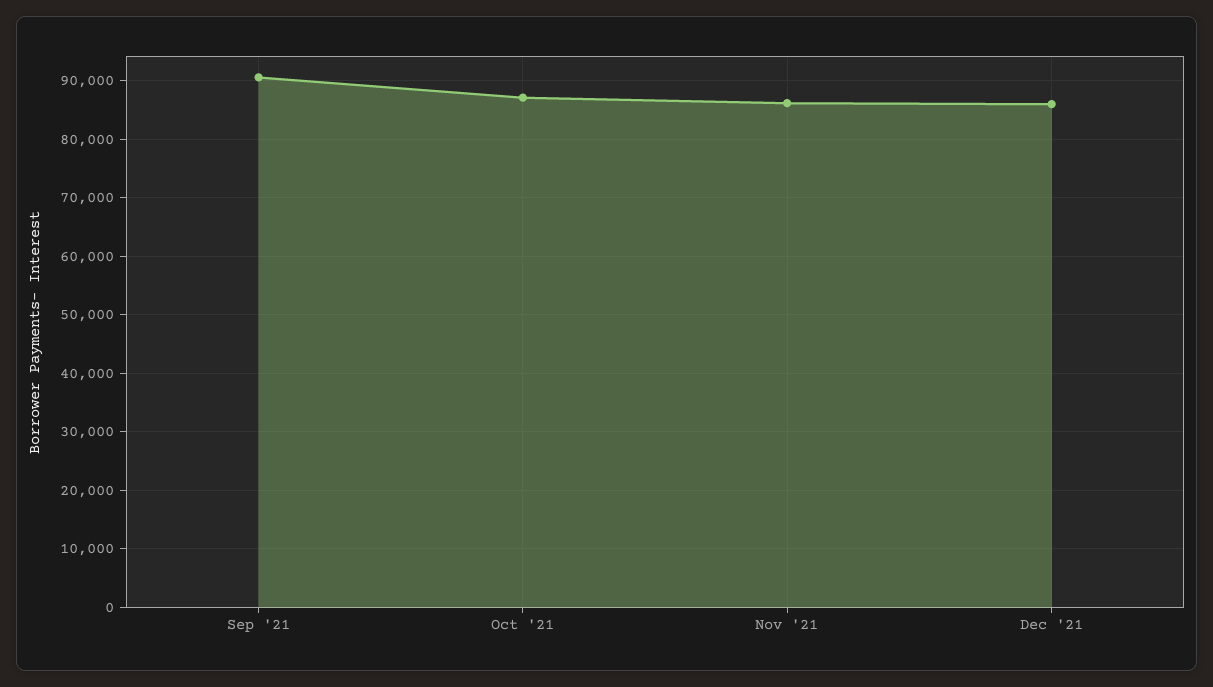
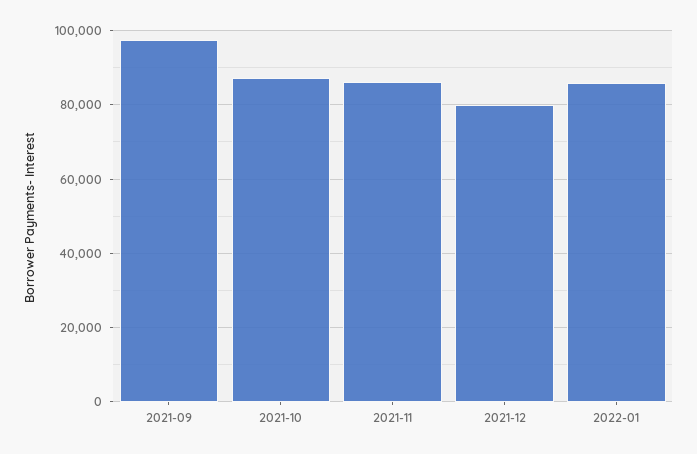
Sep '21: 90000 -> 98000
Dec '21: 86000 -> 80000
2022-01: none -> 86000

